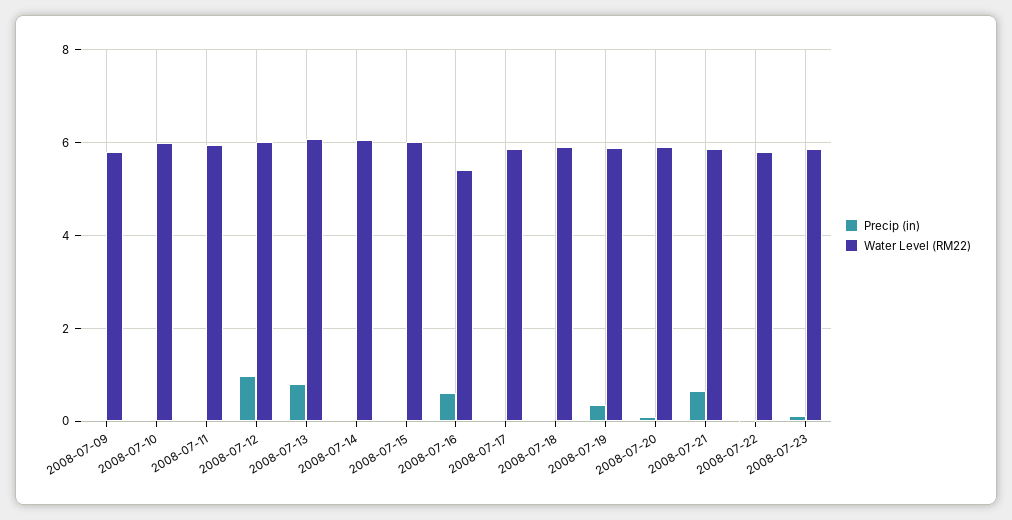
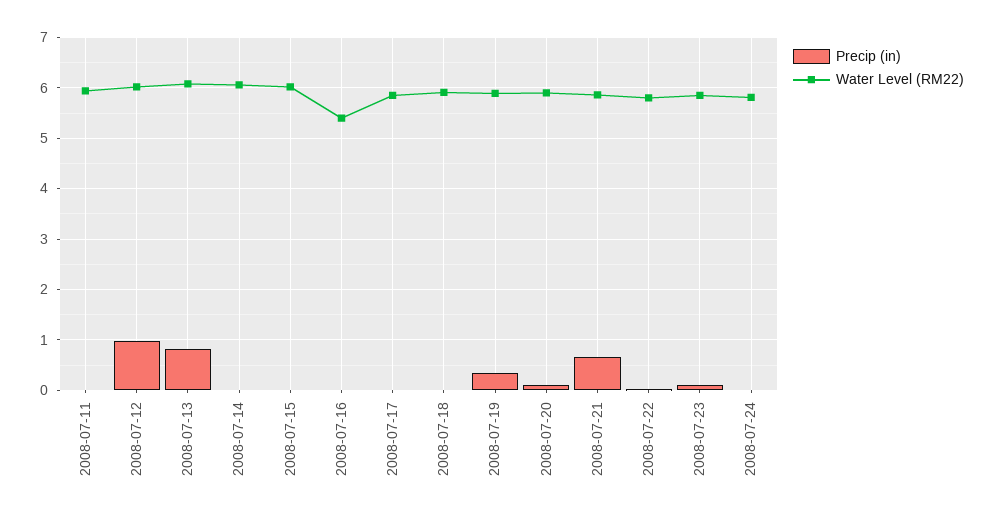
Precip (in), 2008-07-09: 0 -> none
Water Level (RM22), 2008-07-09: 5.8 -> none
Precip (in), 2008-07-10: 0 -> none
Water Level (RM22), 2008-07-10: 6 -> none
Precip (in), 2008-07-16: 0.6 -> 0
Precip (in), 2008-07-24: none -> 0
Water Level (RM22), 2008-07-24: none -> 5.8

